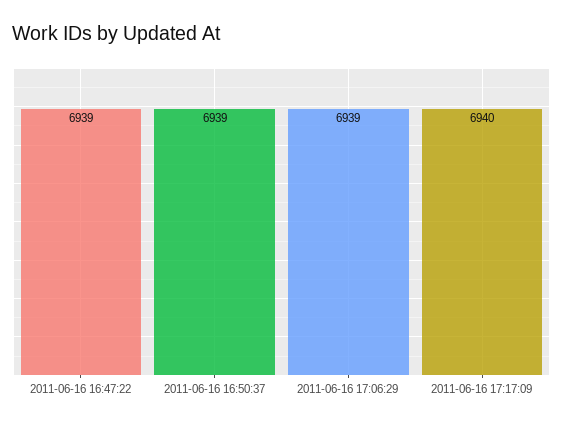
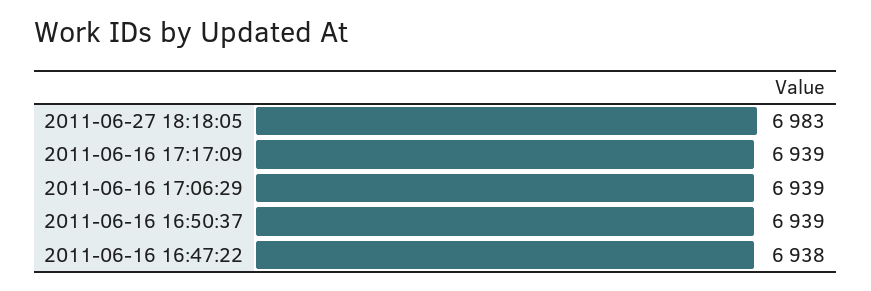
2011-06-16 16:47:22: 6939 -> 6938
2011-06-16 17:17:09: 6940 -> 6939
2011-06-27 18:18:05: none -> 6983

